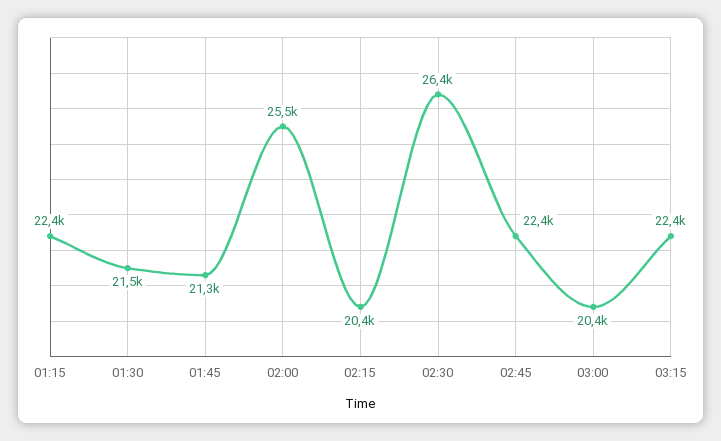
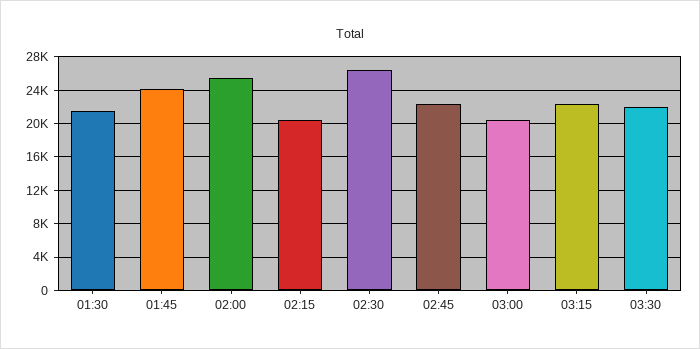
01:15: 22400 -> none
01:45: 21300 -> 24000
03:30: none -> 22000

